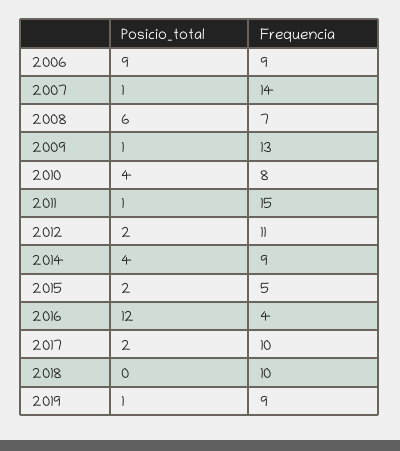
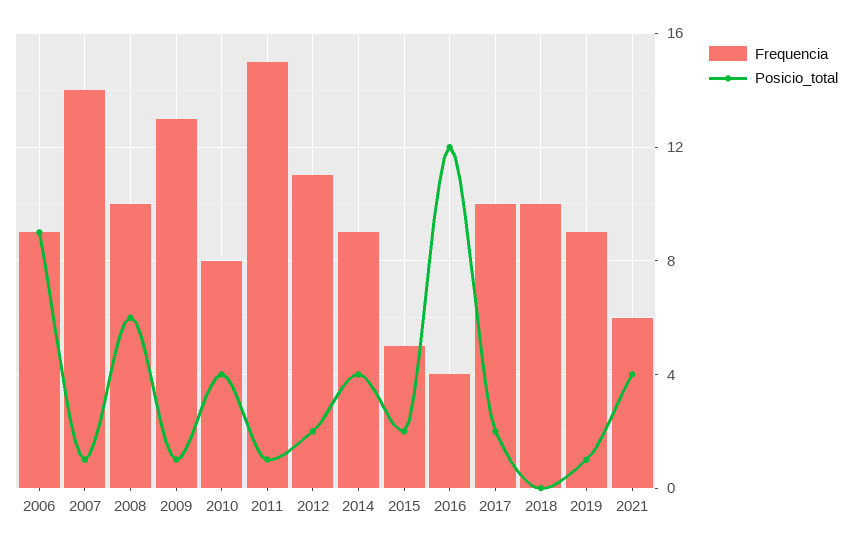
Frequencia, 2008: 7 -> 10
Frequencia, 2021: none -> 6
Posicio_total, 2021: none -> 4

